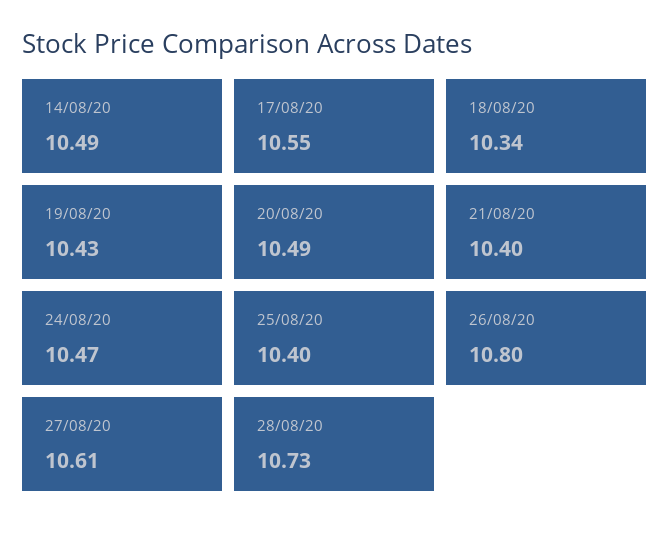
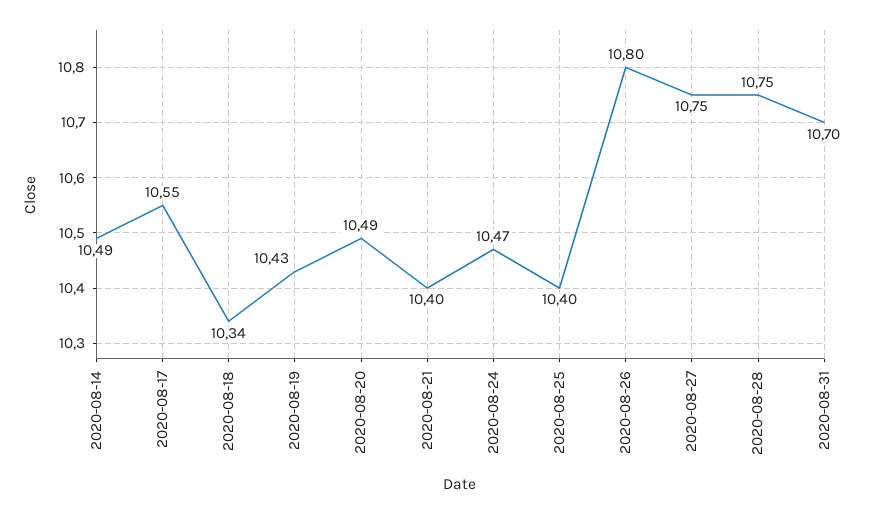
27/08/20: 10.61 -> 10.75
28/08/20: 10.73 -> 10.75
2020-08-31: none -> 10.7

